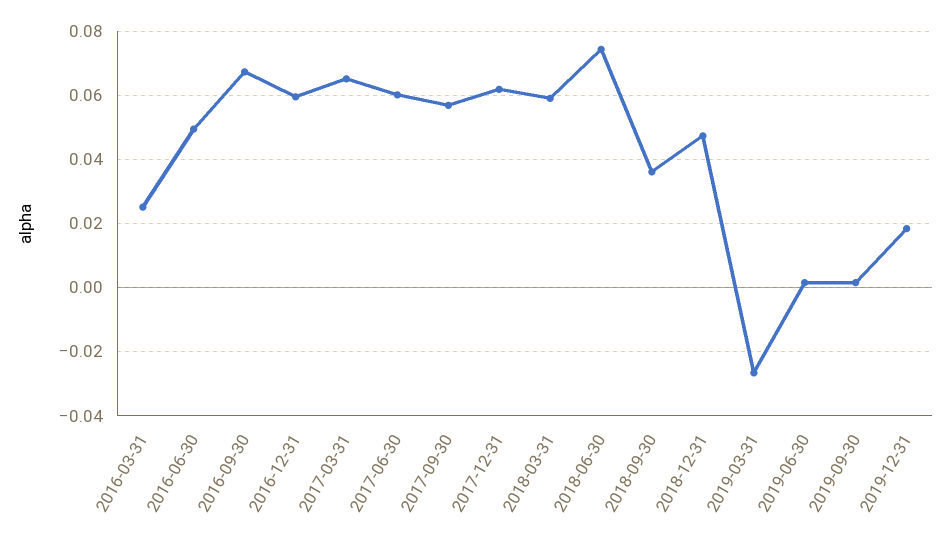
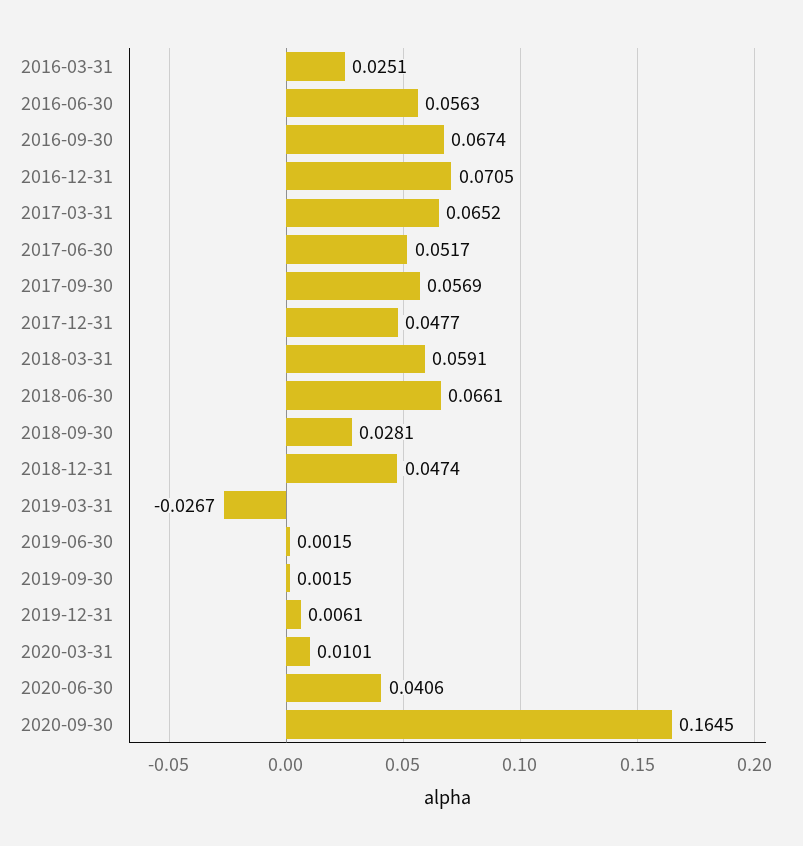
2016-06-30: 0.05 -> 0.0563
2016-12-31: 0.06 -> 0.0705
2017-06-30: 0.06 -> 0.0517
2017-12-31: 0.062 -> 0.0477
2018-06-30: 0.074 -> 0.0661
2018-09-30: 0.036 -> 0.0281
2019-12-31: 0.018 -> 0.0061
2020-03-31: none -> 0.0101
2020-06-30: none -> 0.0406
2020-09-30: none -> 0.1645

